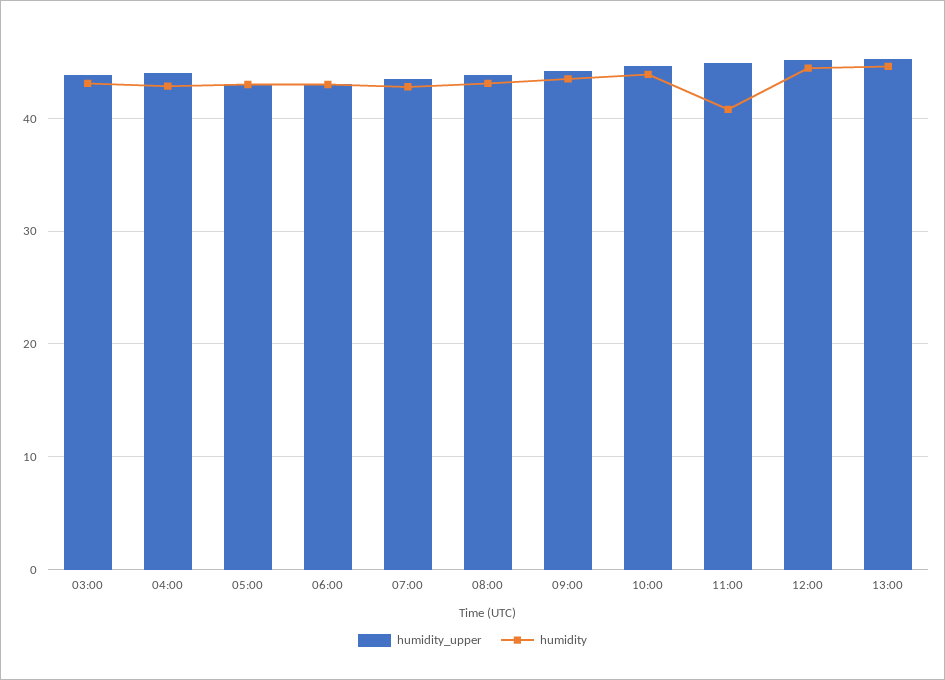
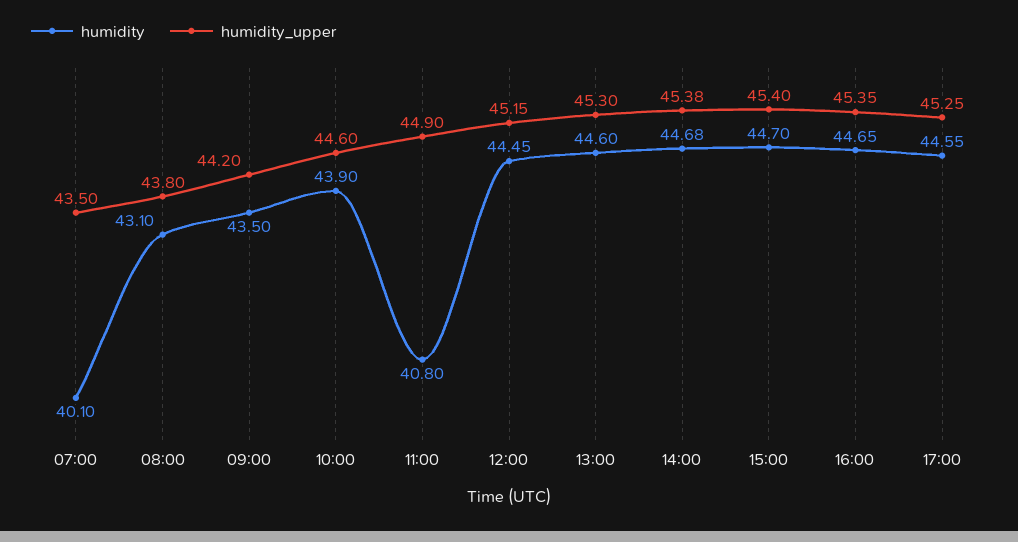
humidity_upper, 03:00: 44 -> none
humidity, 03:00: 43 -> none
humidity_upper, 04:00: 44 -> none
humidity, 04:00: 43 -> none
humidity_upper, 05:00: 43 -> none
humidity, 05:00: 43 -> none
humidity_upper, 06:00: 43 -> none
humidity, 06:00: 43 -> none
humidity, 07:00: 43 -> 40.1
humidity, 14:00: none -> 44.68
humidity_upper, 14:00: none -> 45.38
humidity, 15:00: none -> 44.7
humidity_upper, 15:00: none -> 45.4
humidity, 16:00: none -> 44.65
humidity_upper, 16:00: none -> 45.35
humidity, 17:00: none -> 44.55
humidity_upper, 17:00: none -> 45.25

